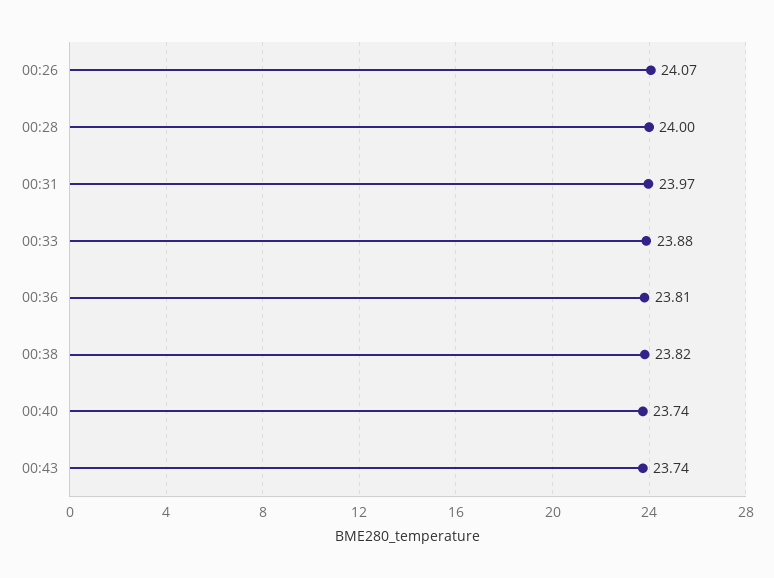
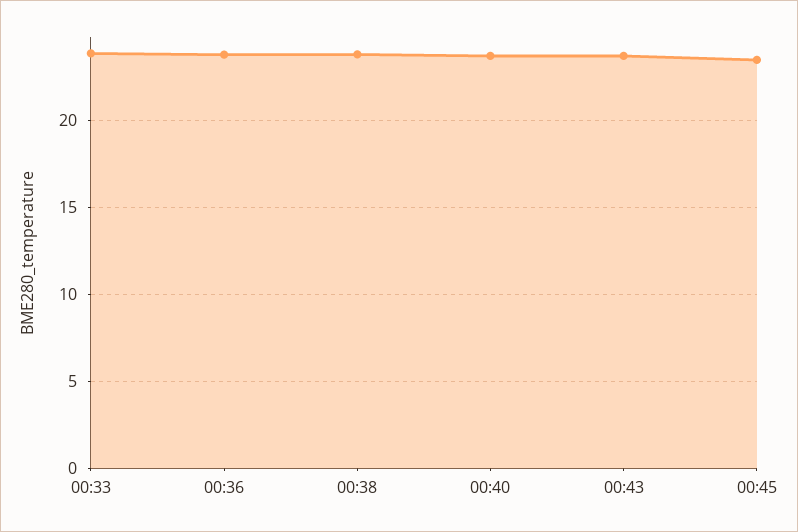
00:26: 24.07 -> none
00:28: 24 -> none
00:31: 23.97 -> none
00:45: none -> 23.5

